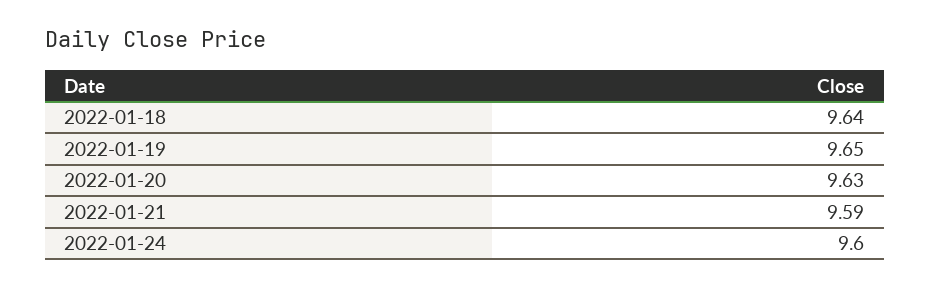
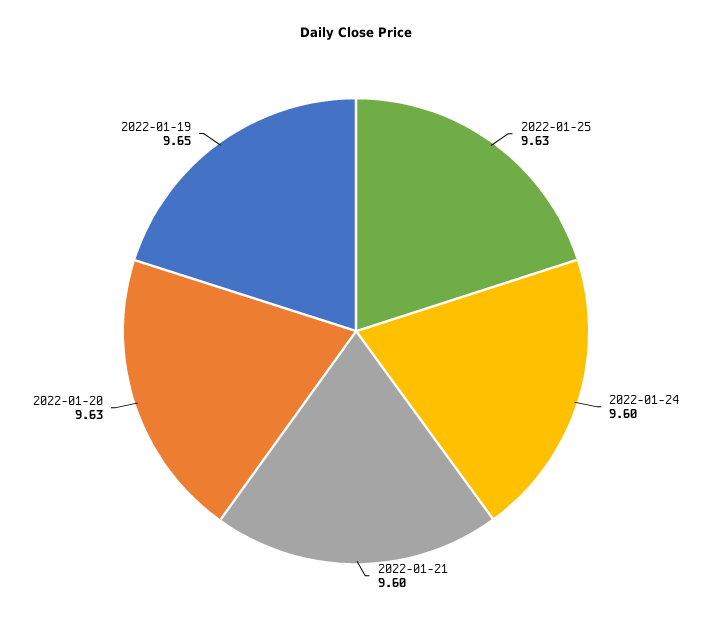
2022-01-18: 9.64 -> none
2022-01-21: 9.59 -> 9.6
2022-01-25: none -> 9.63

